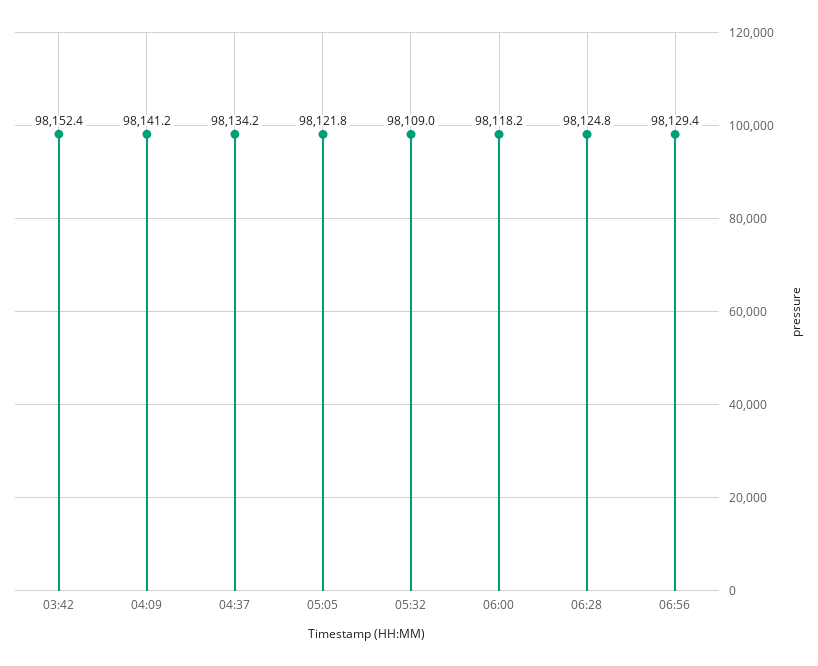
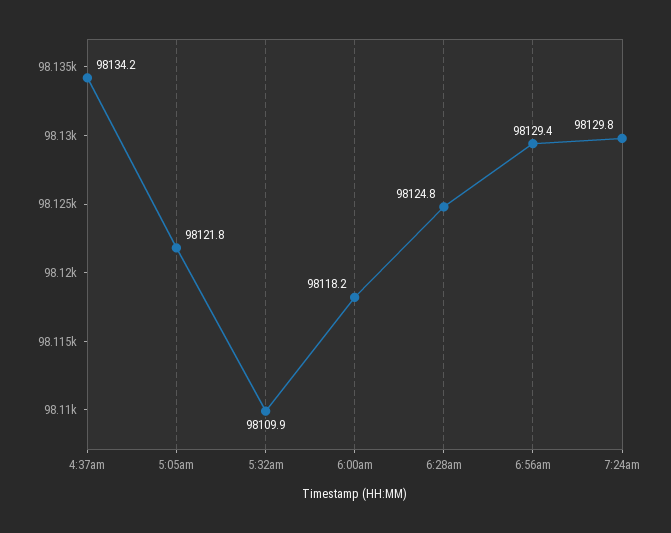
03:42: 98152.4 -> none
04:09: 98141.2 -> none
05:32: 98109 -> 98109.9
7:24am: none -> 98129.8

